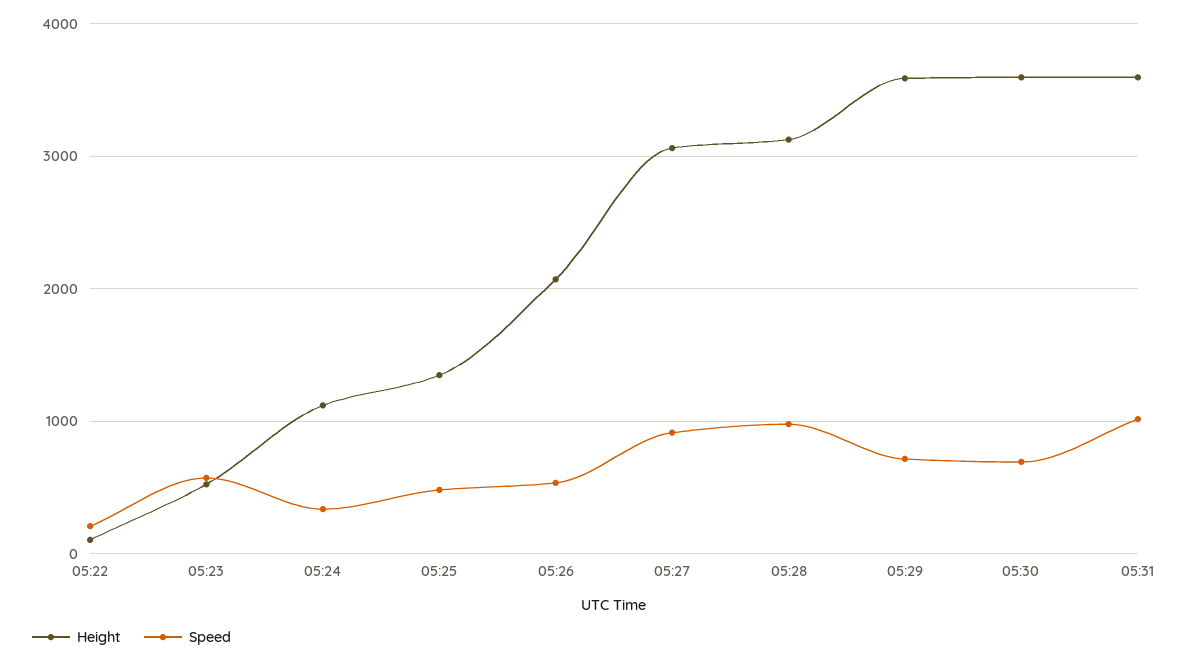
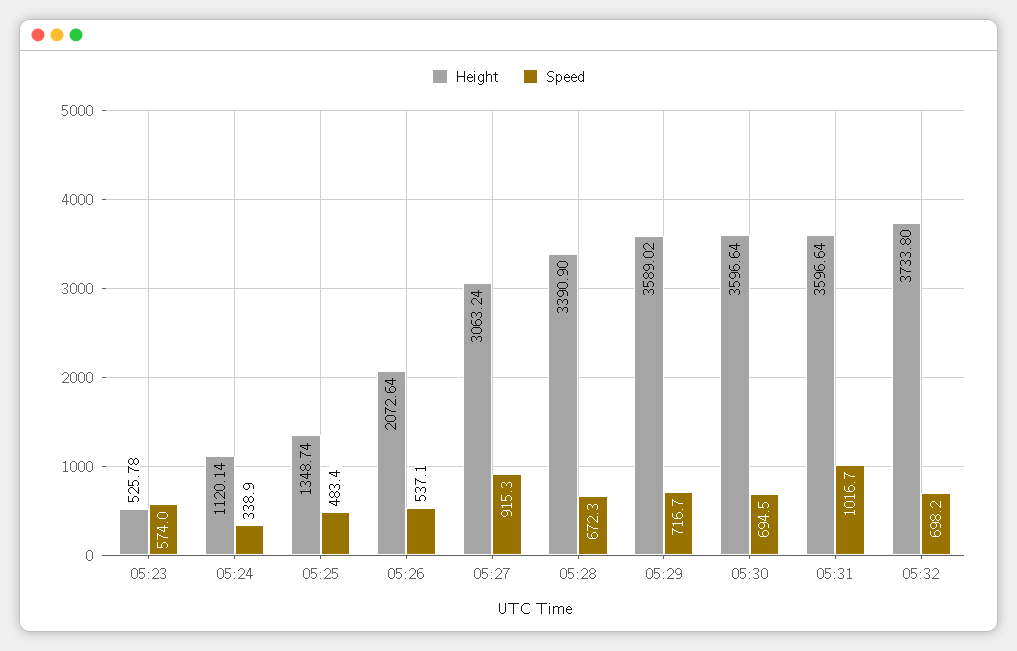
Height, 05:22: 100 -> none
Speed, 05:22: 200 -> none
Height, 05:28: 3100 -> 3390.9
Speed, 05:28: 1000 -> 672.3
Height, 05:32: none -> 3733.8
Speed, 05:32: none -> 698.2

